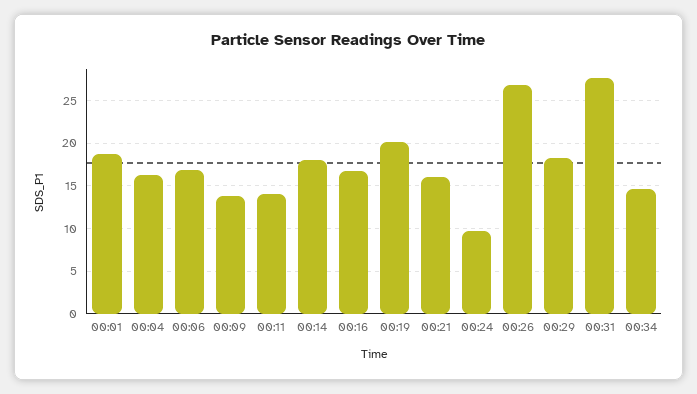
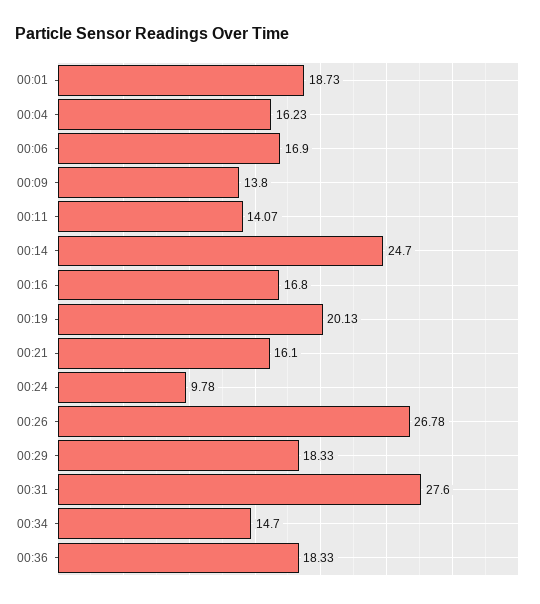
00:14: 18 -> 24.7
00:36: none -> 18.33

